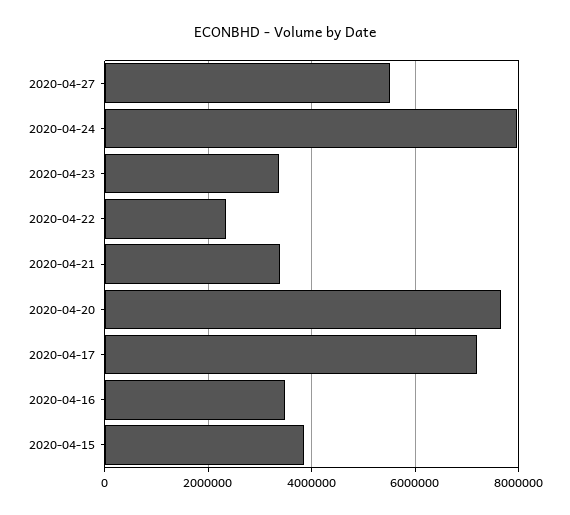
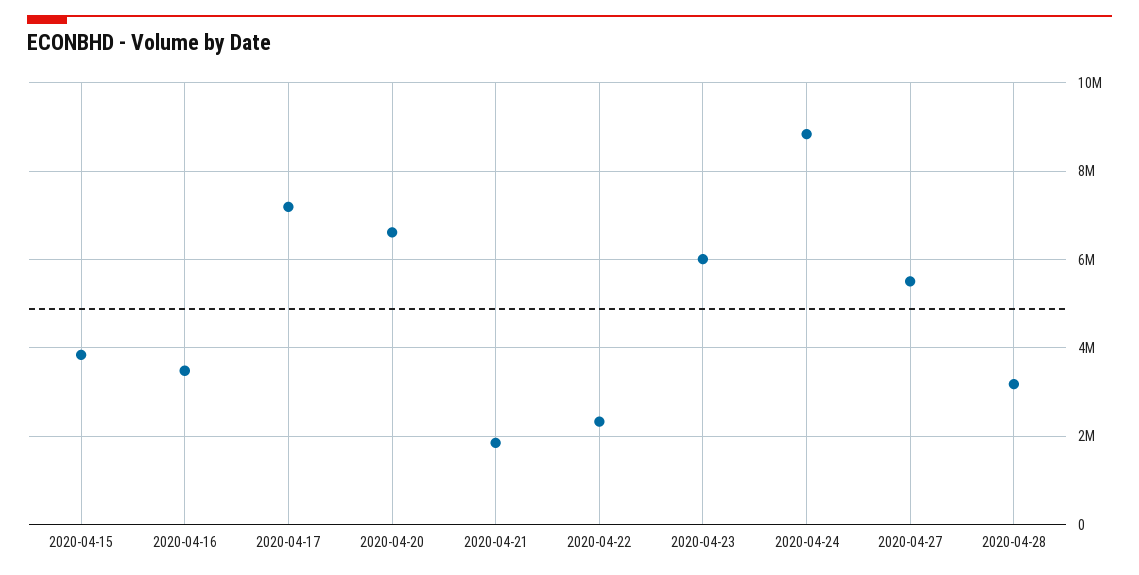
2020-04-24: 8000000 -> 8800000
2020-04-23: 3400000 -> 6000000
2020-04-21: 3400000 -> 1800000
2020-04-20: 7600000 -> 6600000
2020-04-28: none -> 3200000

